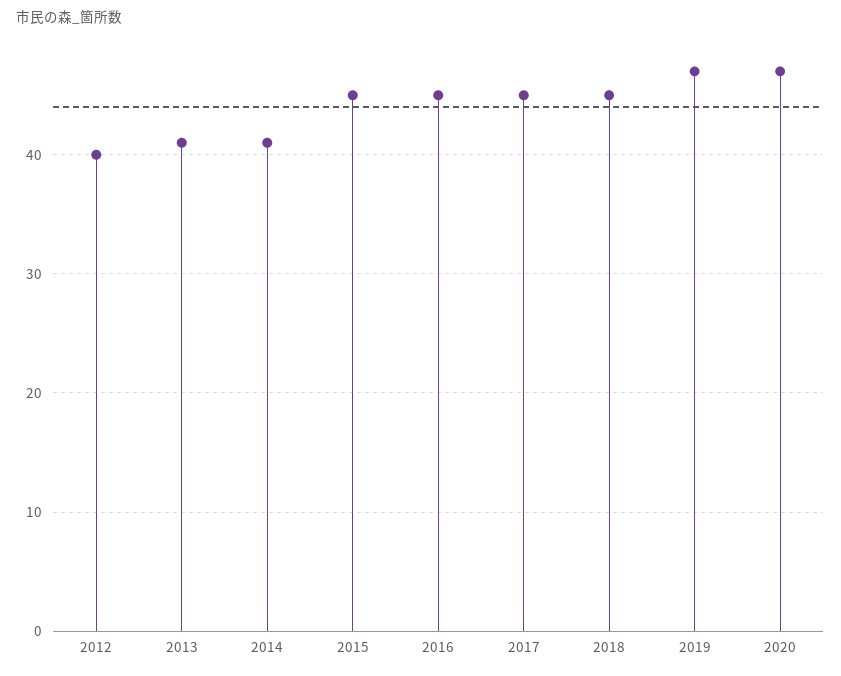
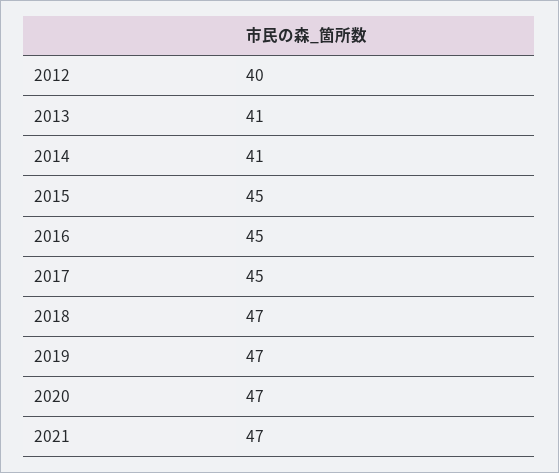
2018: 45 -> 47
2021: none -> 47

